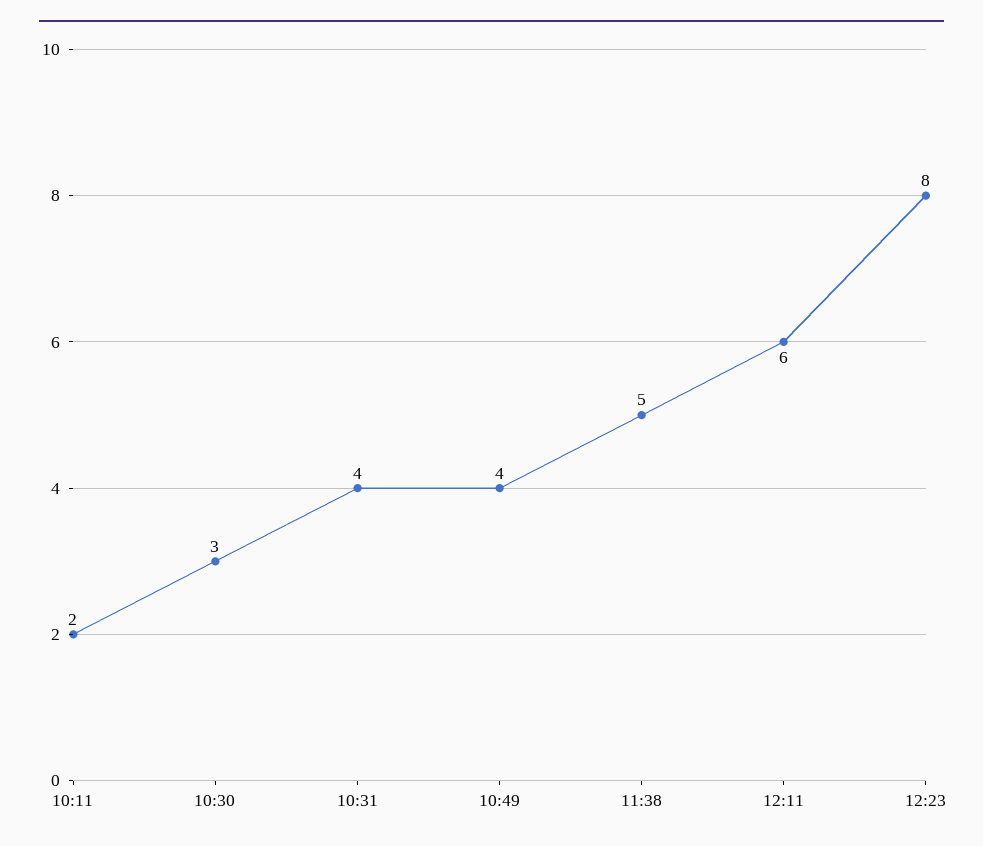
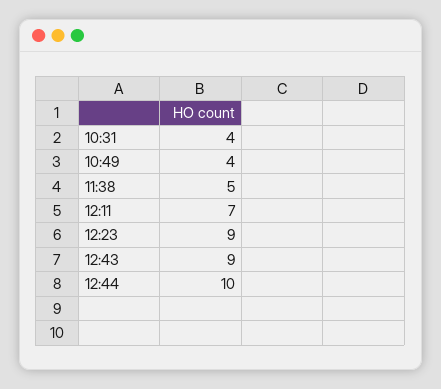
10:11: 2 -> none
10:30: 3 -> none
12:11: 6 -> 7
12:23: 8 -> 9
12:43: none -> 9
12:44: none -> 10

